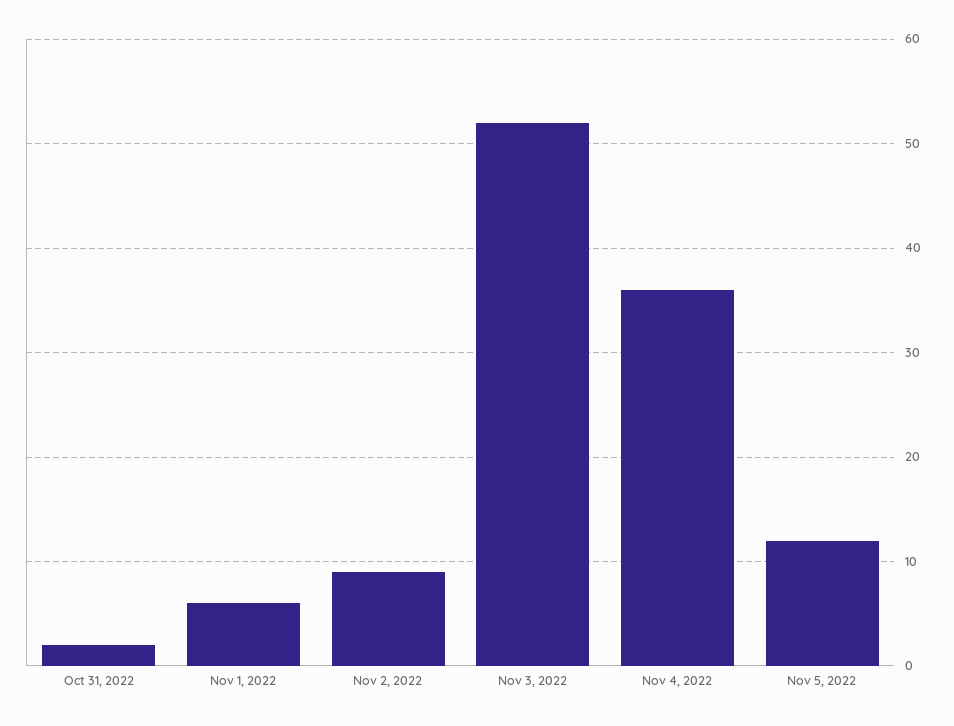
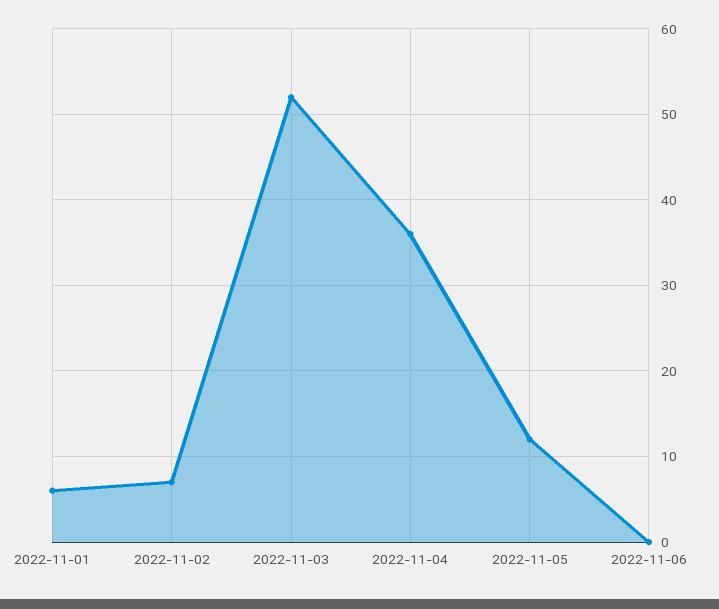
Oct 31, 2022: 2 -> none
Nov 2, 2022: 9 -> 7
2022-11-06: none -> 0

